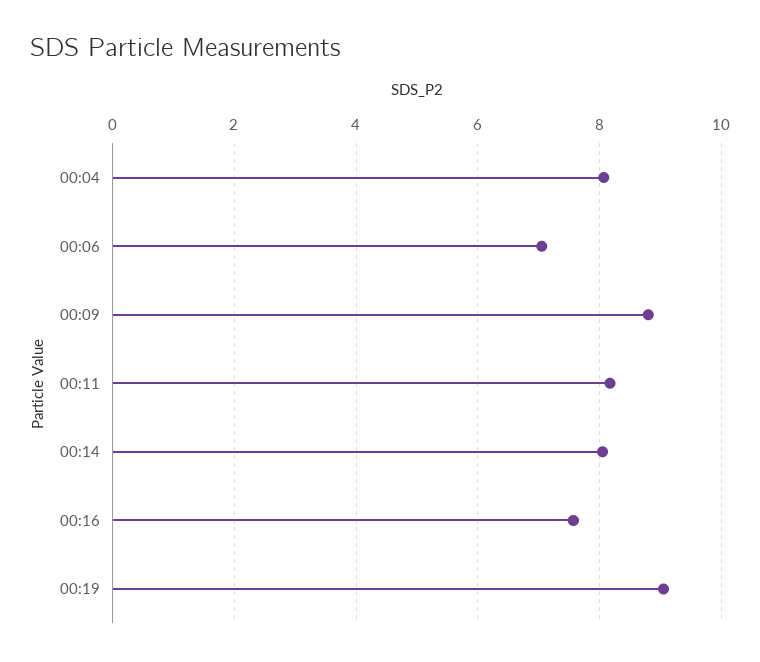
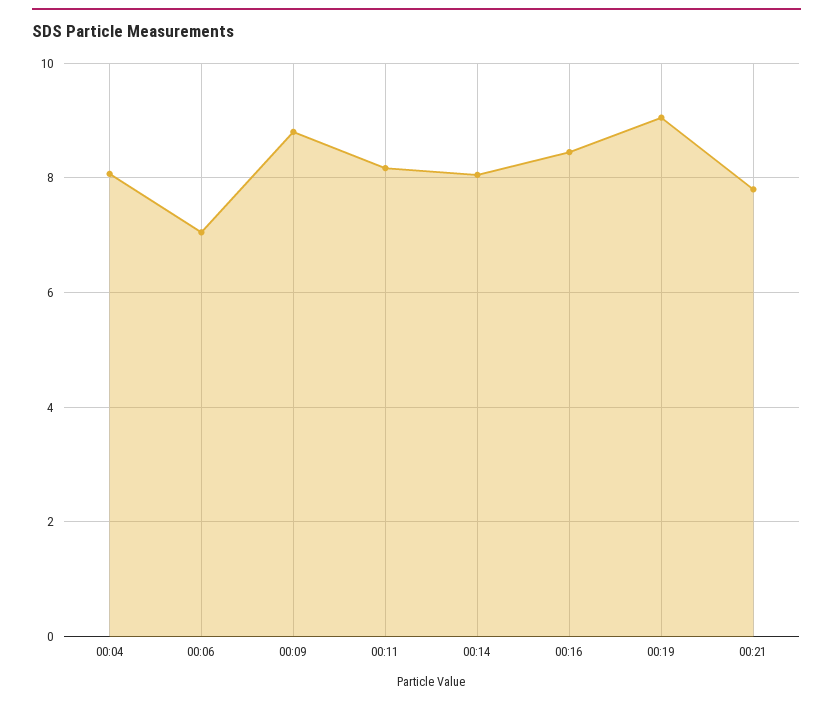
00:16: 7.6 -> 8.4
00:21: none -> 7.8

